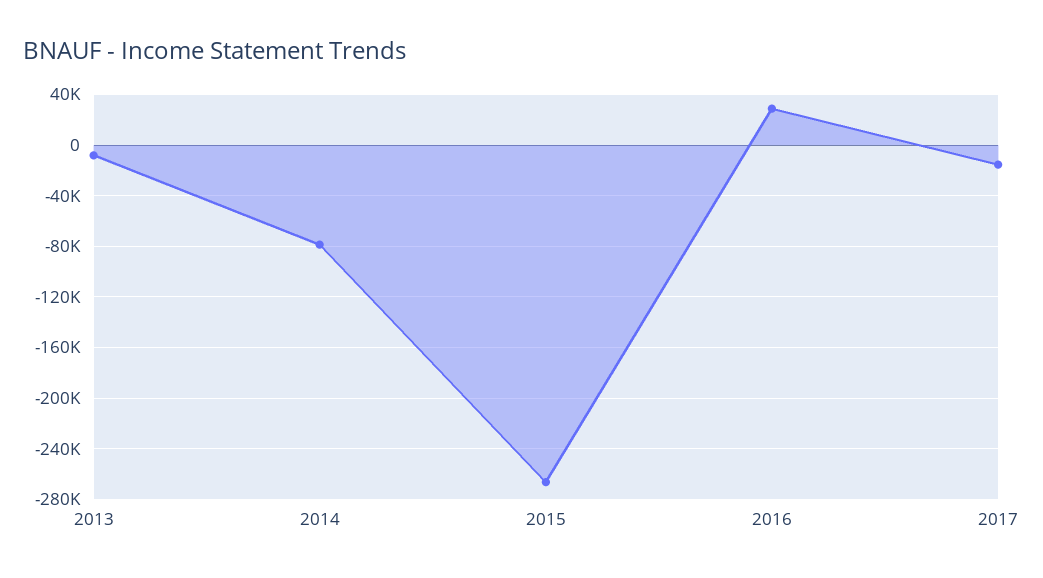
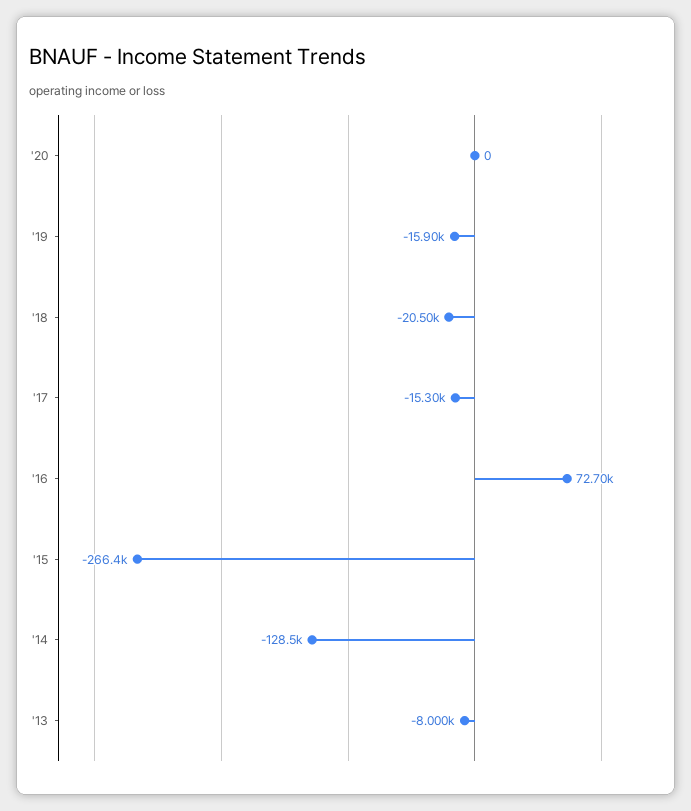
2014: -80000 -> -128500
2016: 30000 -> 72700
'20: none -> 0
'19: none -> -15900
'18: none -> -20500

